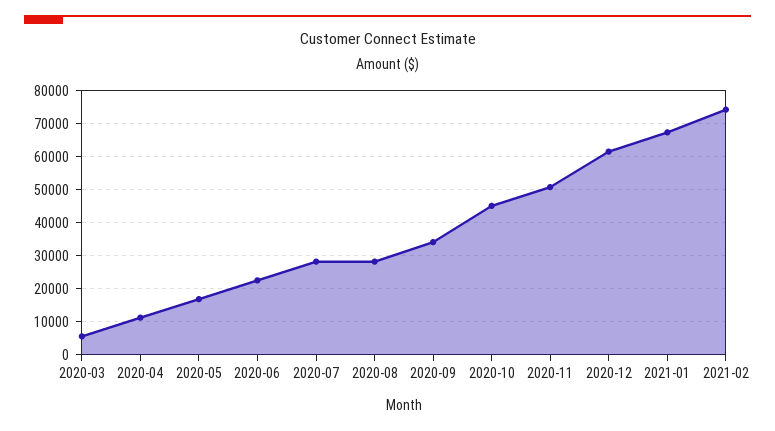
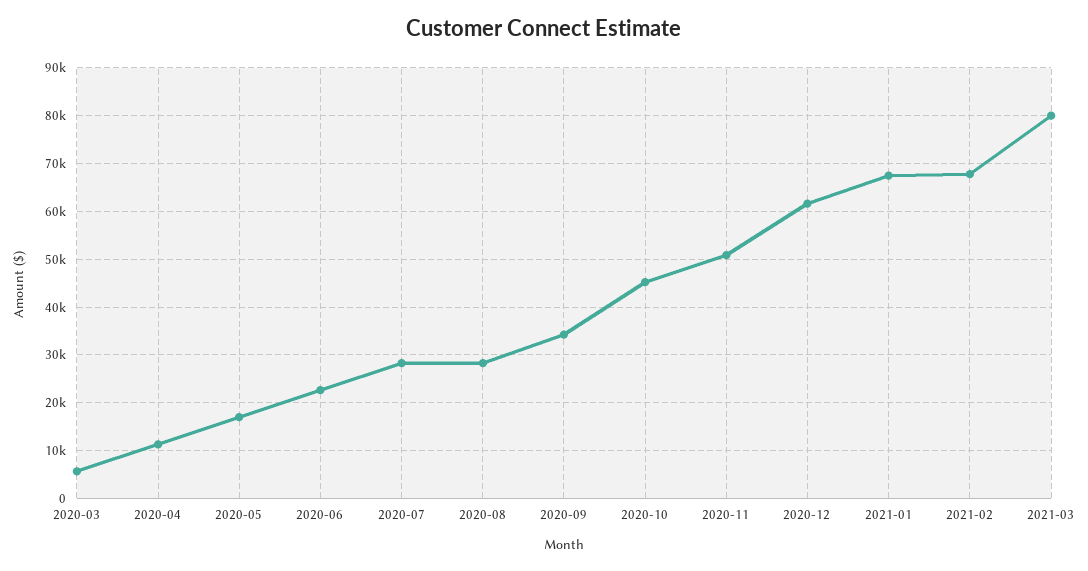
2021-02: 74000 -> 68000
2021-03: none -> 80000

